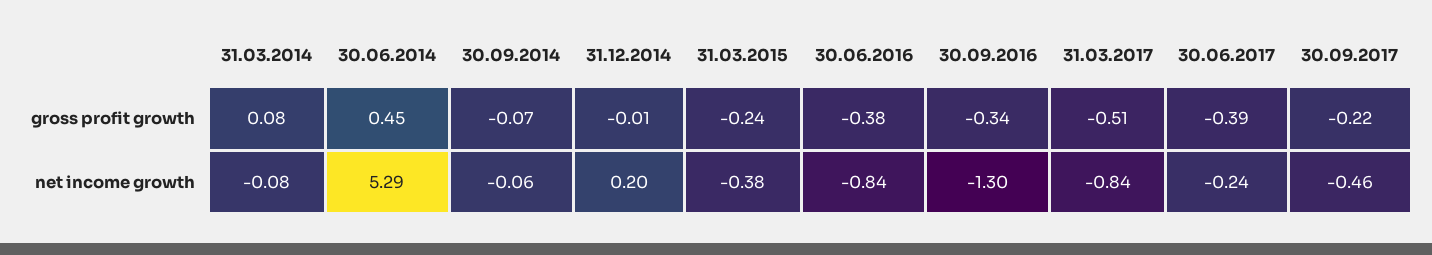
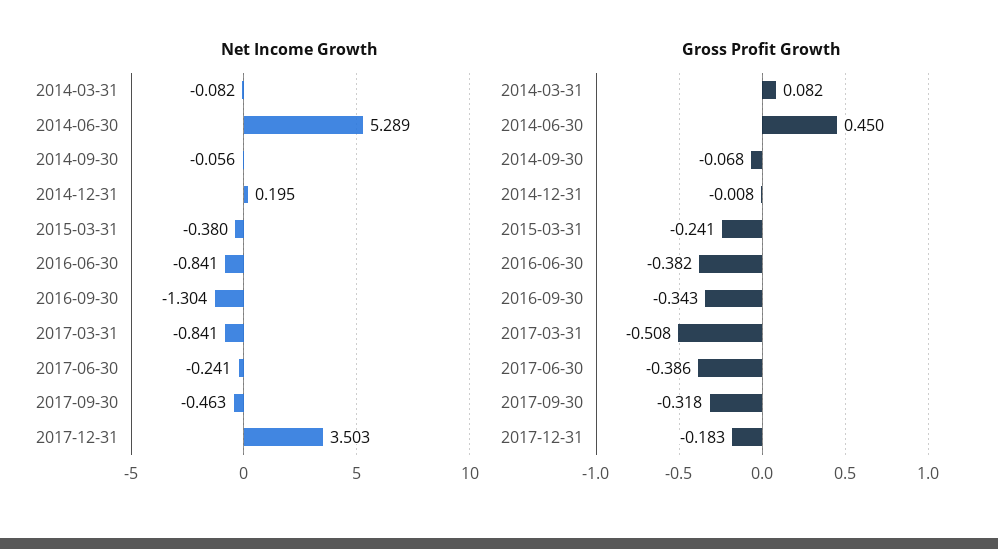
gross profit growth, 30.09.2017: -0.22 -> -0.318
net income growth, 2017-12-31: none -> 3.503
gross profit growth, 2017-12-31: none -> -0.183

